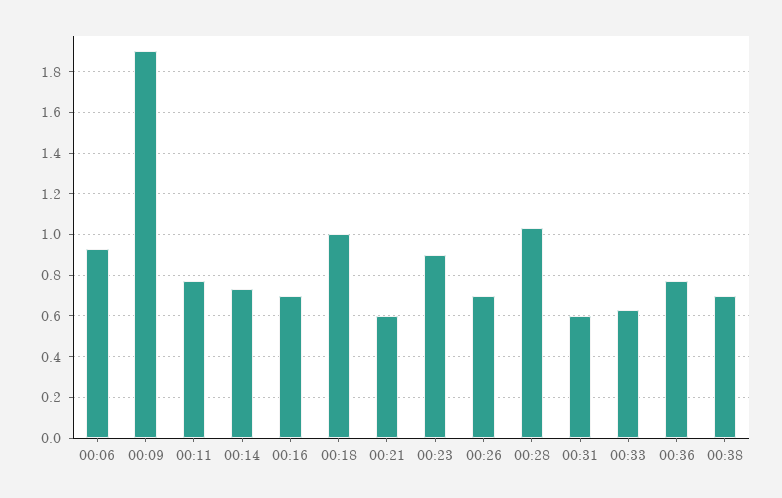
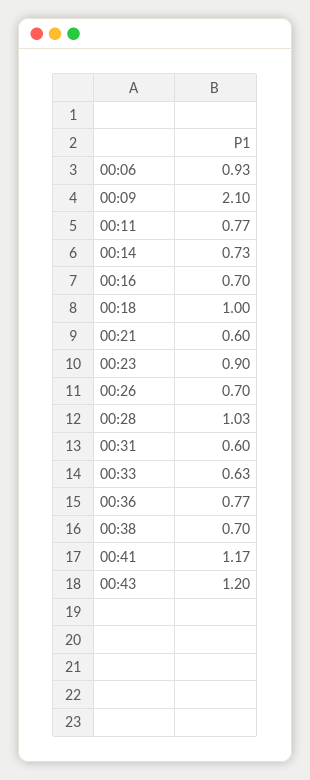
00:09: 1.9 -> 2.1
00:41: none -> 1.17
00:43: none -> 1.2

